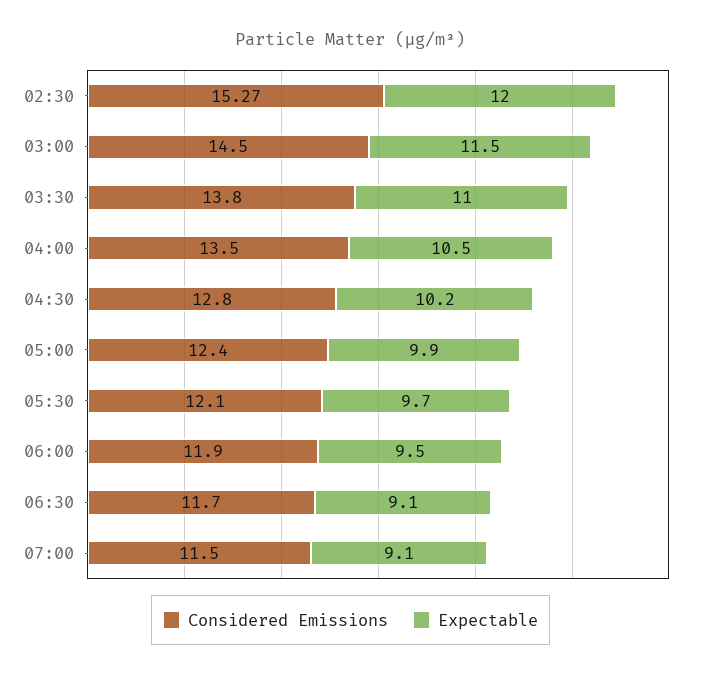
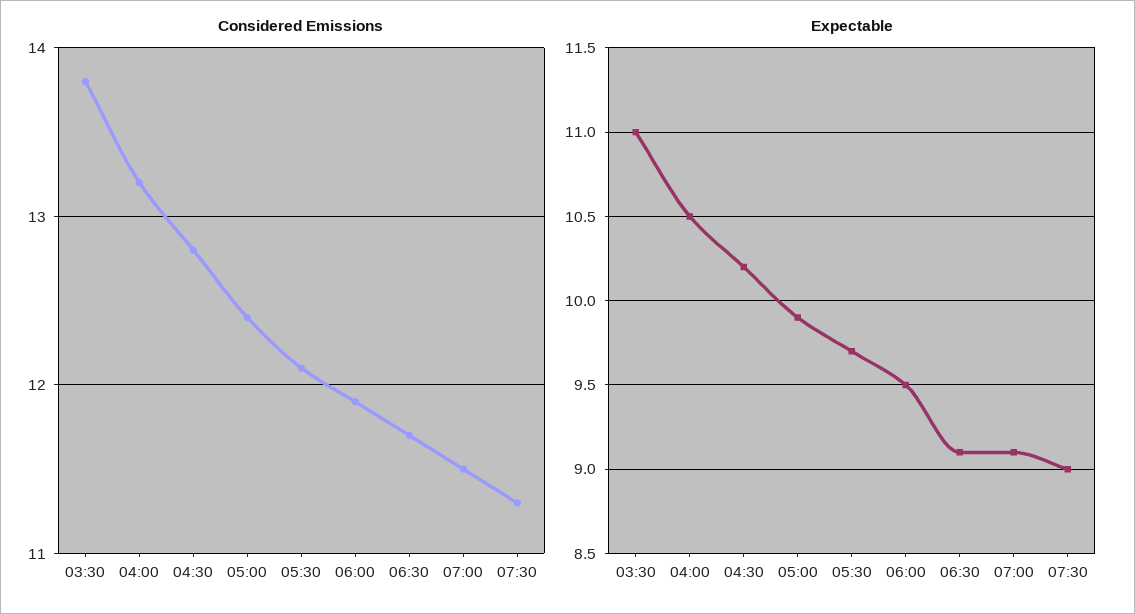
Considered Emissions, 02:30: 15.27 -> none
Expectable, 02:30: 12 -> none
Considered Emissions, 03:00: 14.5 -> none
Expectable, 03:00: 11.5 -> none
Considered Emissions, 04:00: 13.5 -> 13.2
Considered Emissions, 07:30: none -> 11.3
Expectable, 07:30: none -> 9

